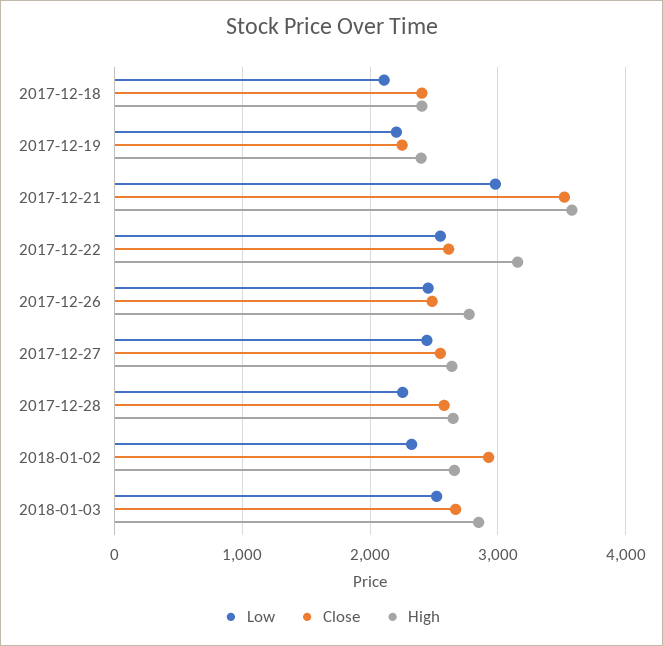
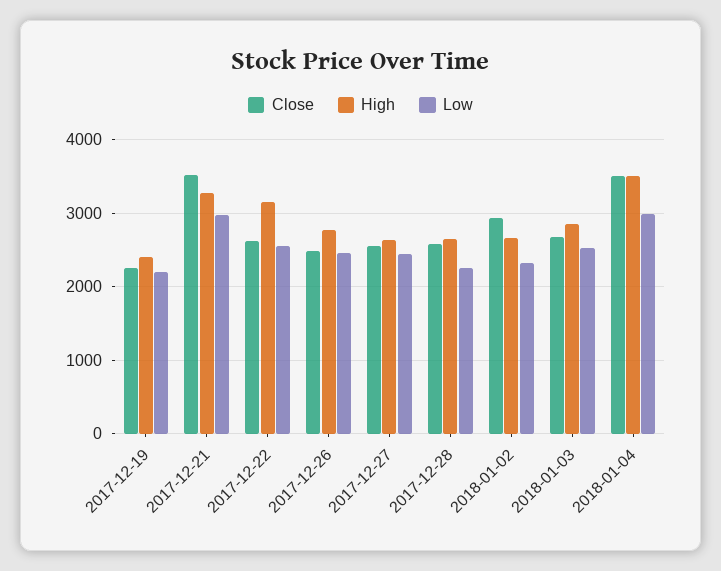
Low, 2017-12-18: 2100 -> none
Close, 2017-12-18: 2400 -> none
High, 2017-12-18: 2400 -> none
High, 2017-12-21: 3600 -> 3300
Close, 2018-01-04: none -> 3500
High, 2018-01-04: none -> 3500
Low, 2018-01-04: none -> 3000

